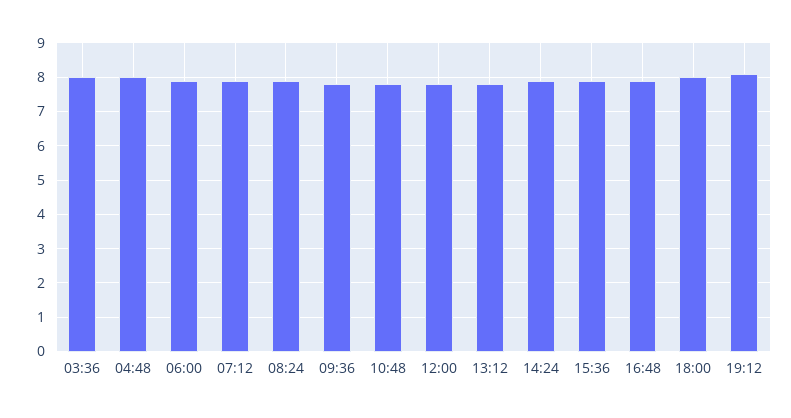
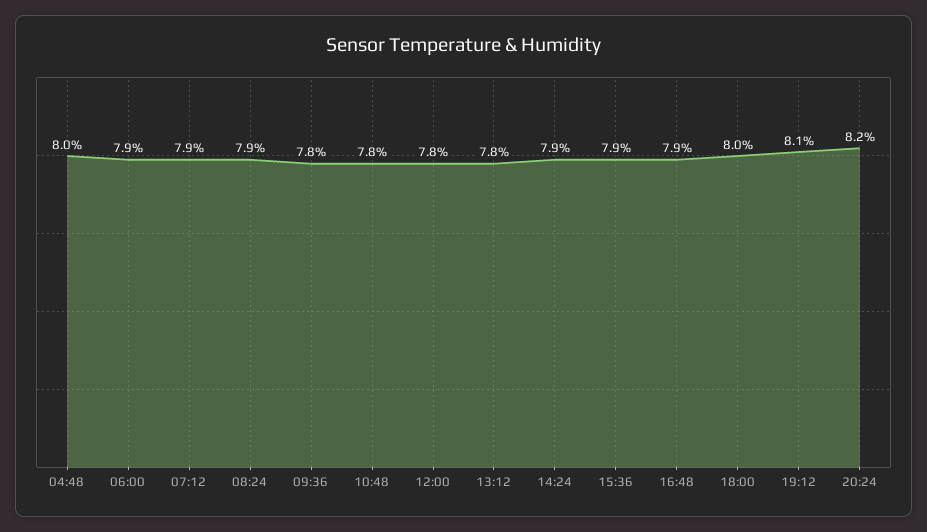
03:36: 8 -> none
20:24: none -> 8.2

